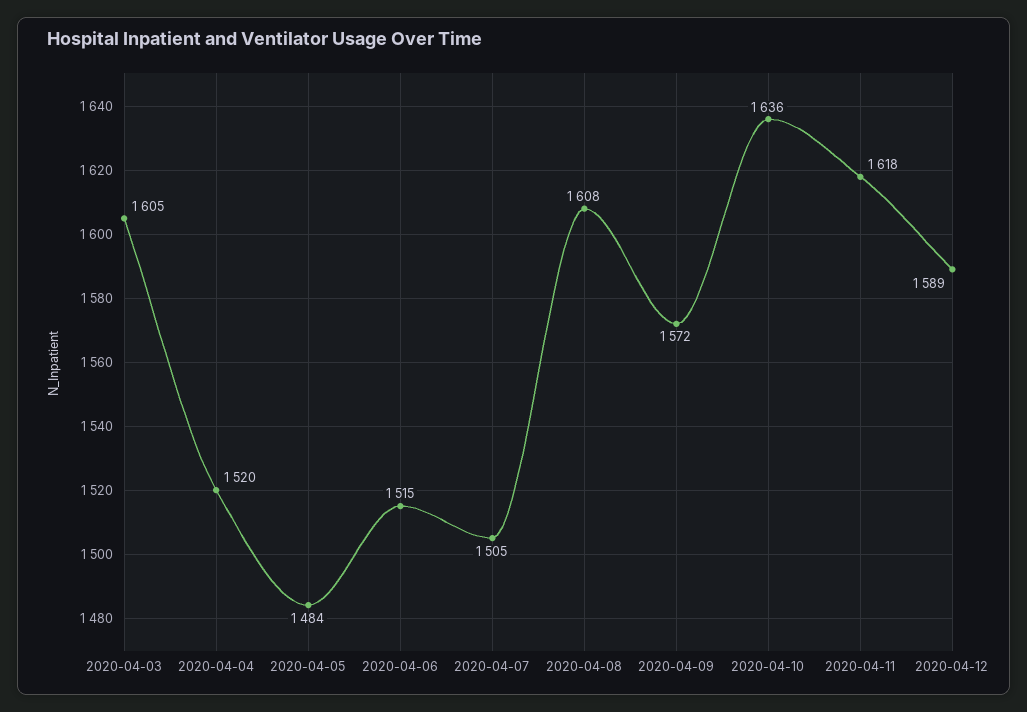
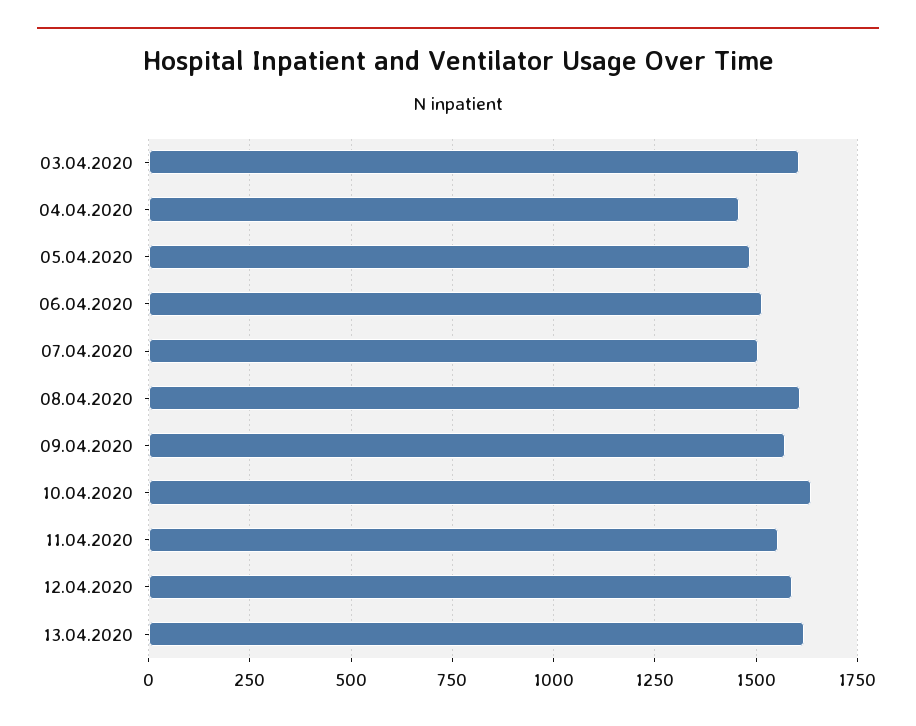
2020-04-04: 1520 -> 1450
2020-04-11: 1618 -> 1550
13.04.2020: none -> 1625

